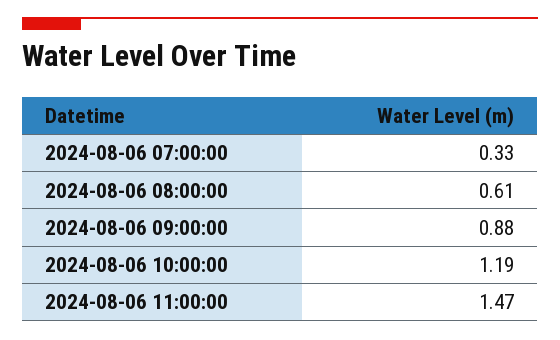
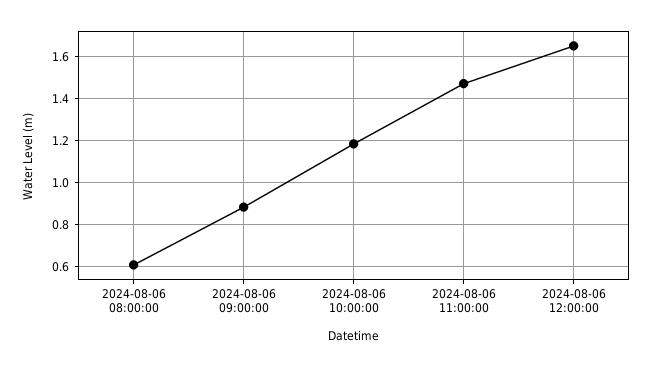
2024-08-06 07:00:00: 0.33 -> none
2024-08-06 12:00:00: none -> 1.65

